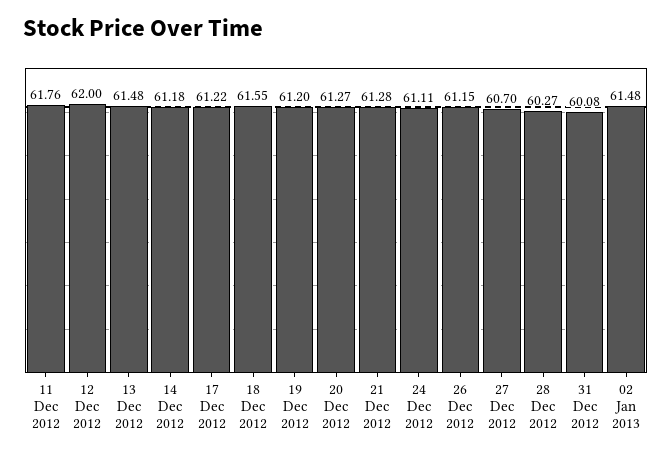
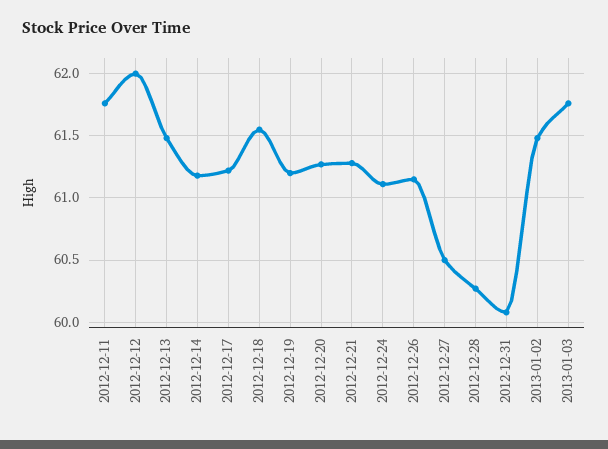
27 Dec 2012: 60.7 -> 60.5
2013-01-03: none -> 61.75

